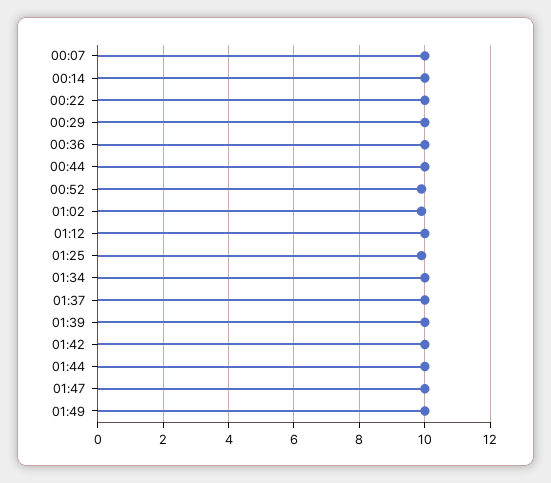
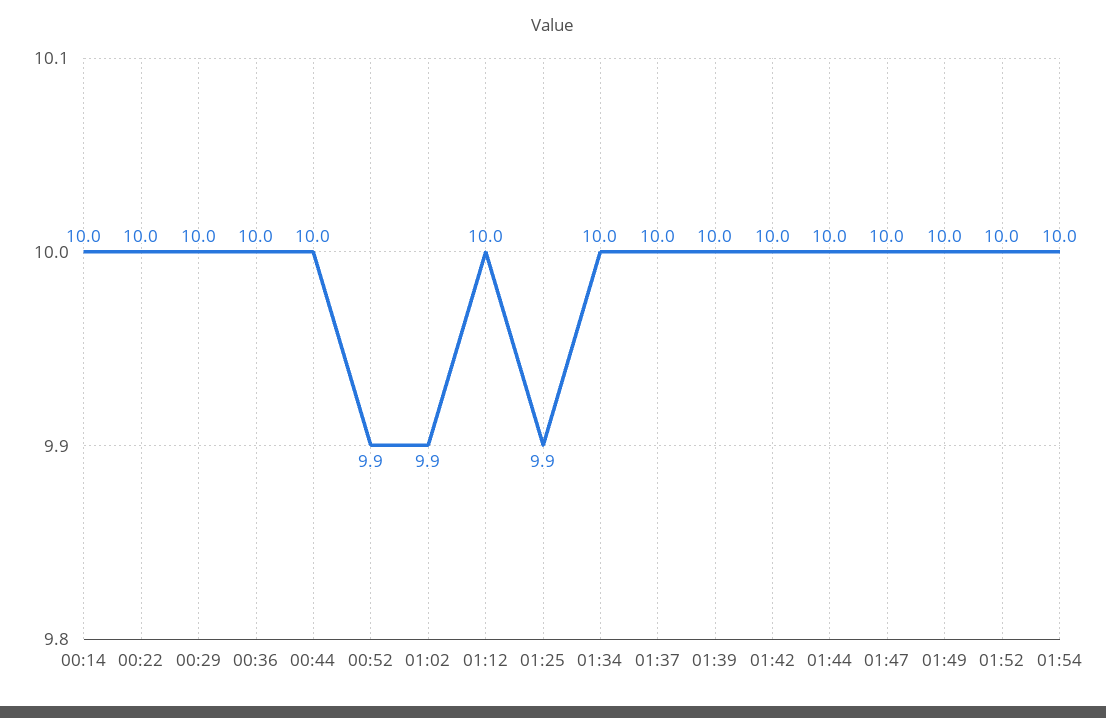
00:07: 10 -> none
01:52: none -> 10
01:54: none -> 10

